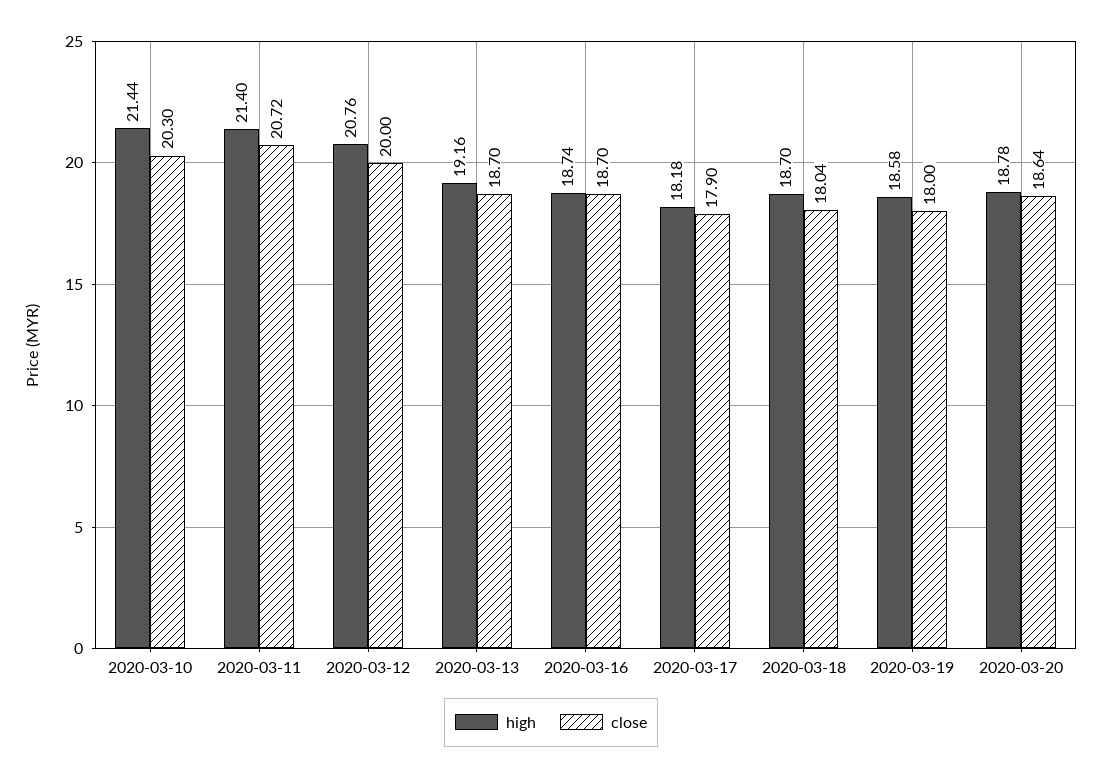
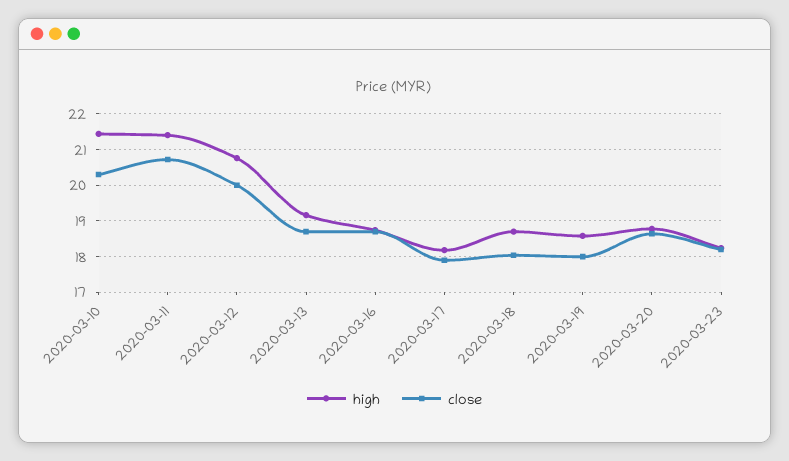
high, 2020-03-23: none -> 18.2
close, 2020-03-23: none -> 18.2

